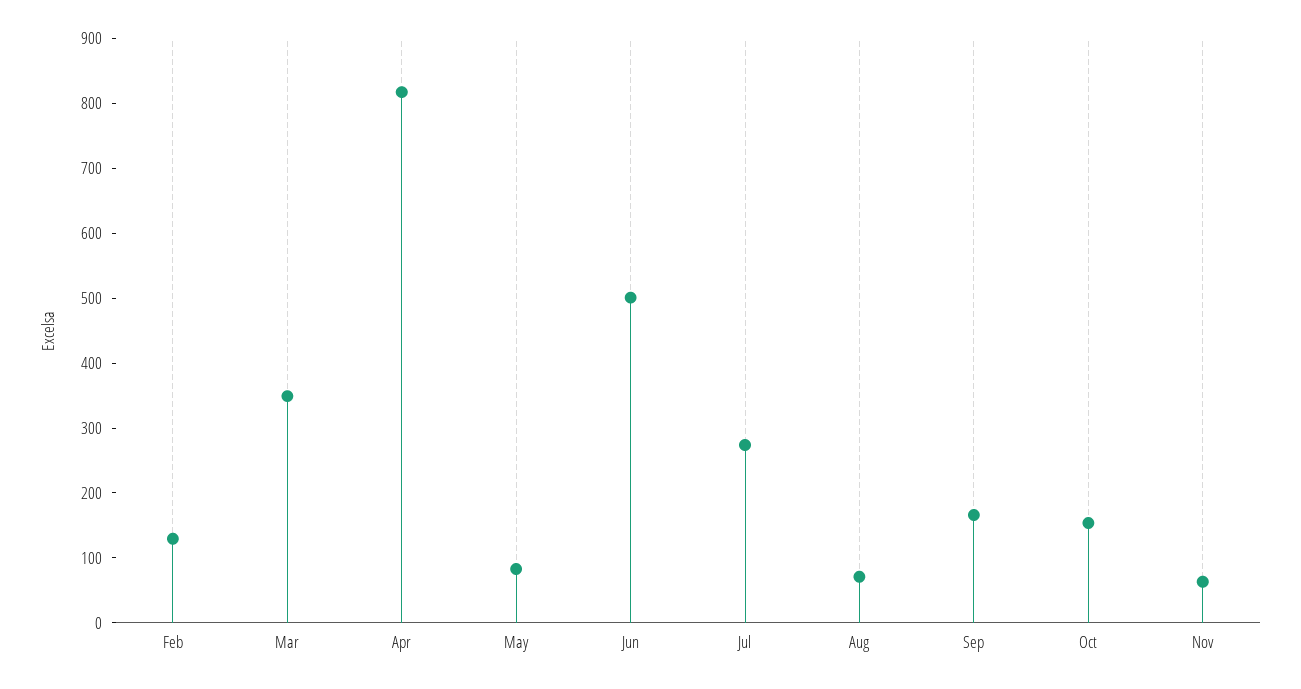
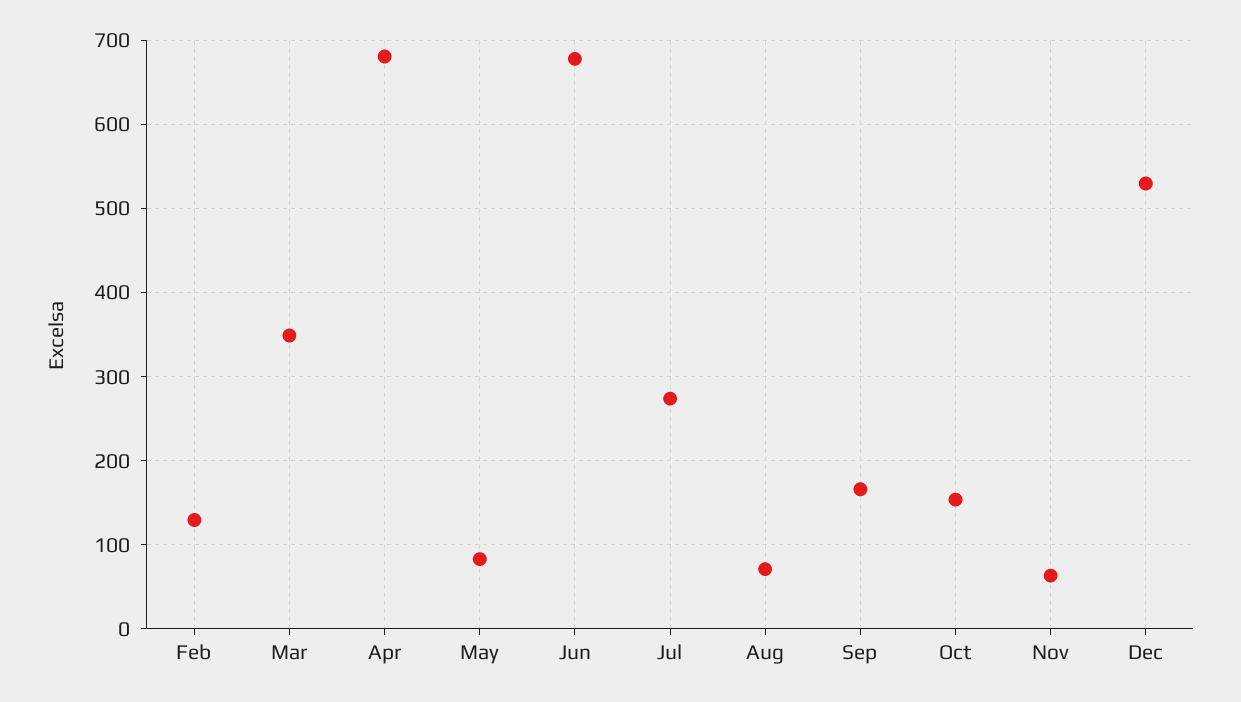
Apr: 820 -> 680
Jun: 500 -> 680
Dec: none -> 530

